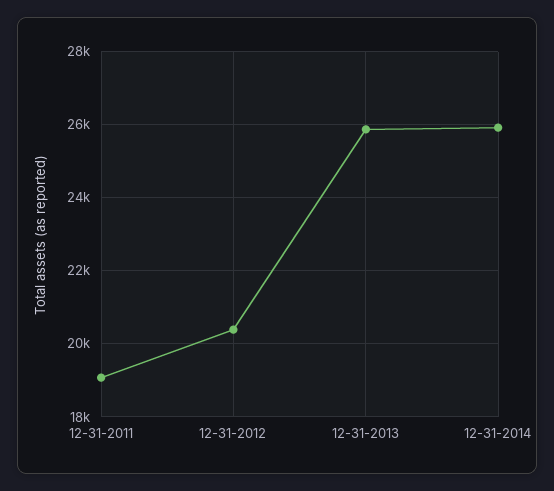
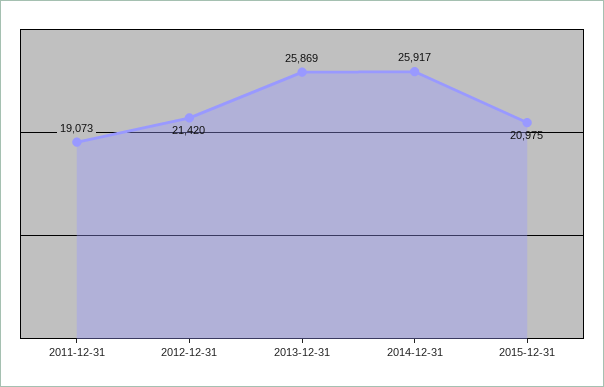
12-31-2012: 20400 -> 21420
2015-12-31: none -> 20975

